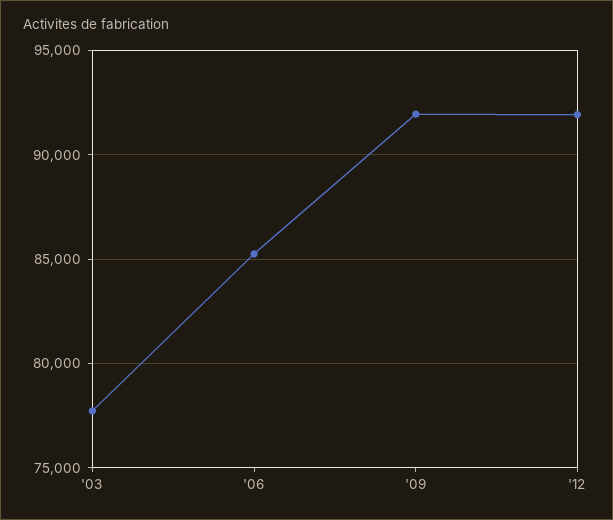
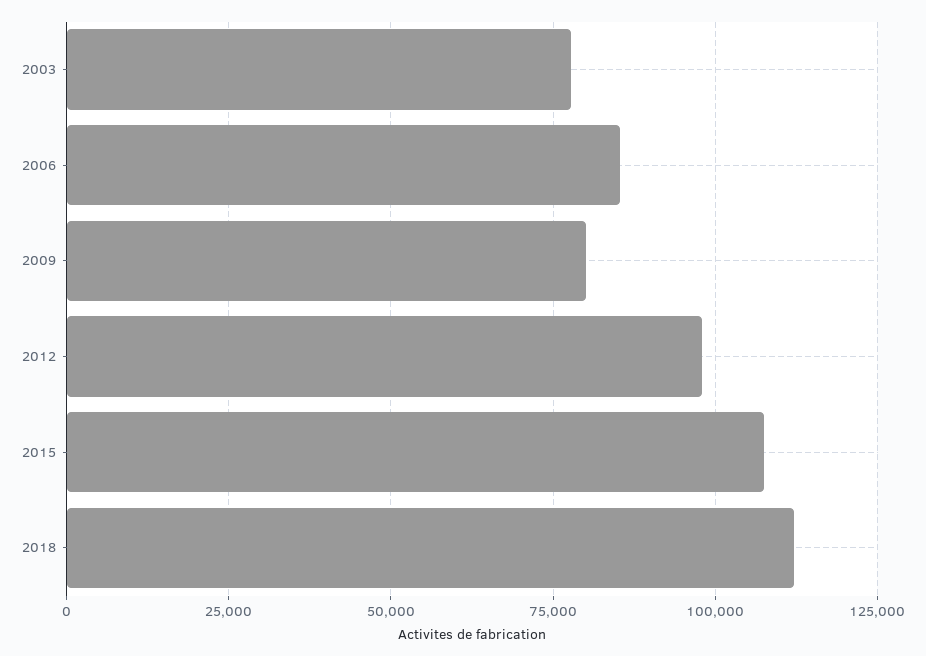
'09: 92000 -> 80000
'12: 92000 -> 97500
2015: none -> 107500
2018: none -> 112500

